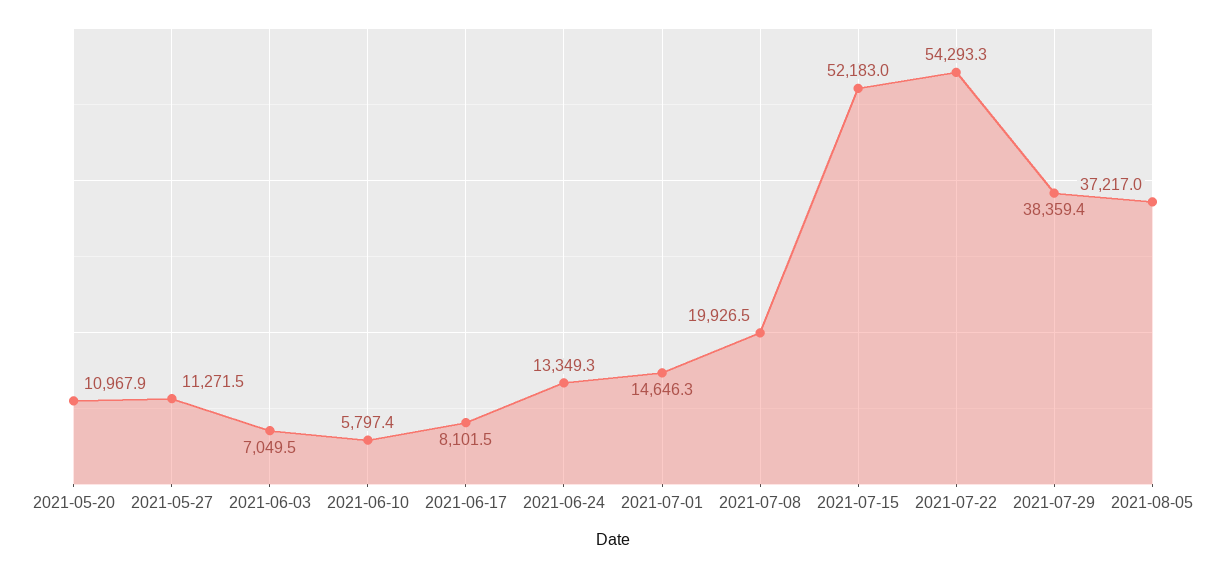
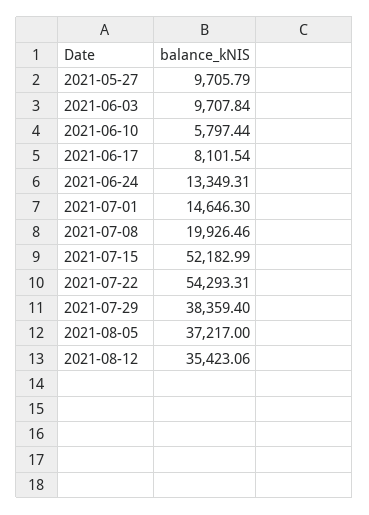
2021-05-20: 10967.9 -> none
2021-05-27: 11271.5 -> 9705.79
2021-06-03: 7049.5 -> 9707.84
2021-08-12: none -> 35423.06

